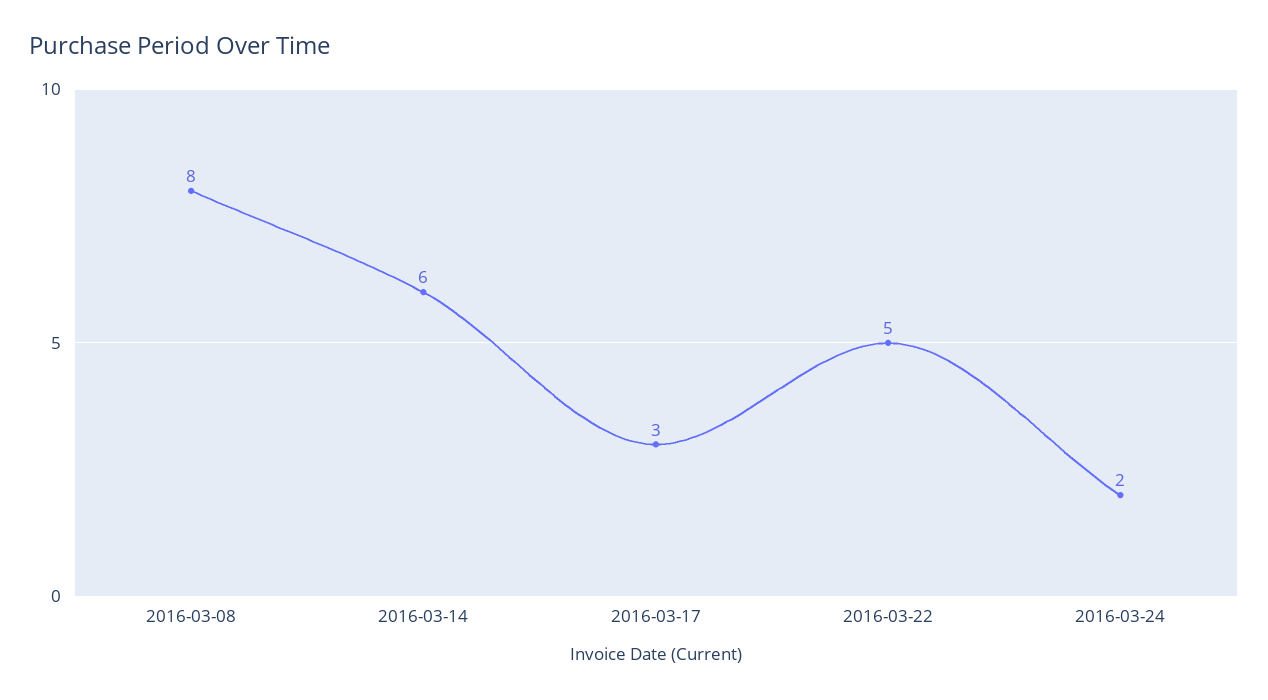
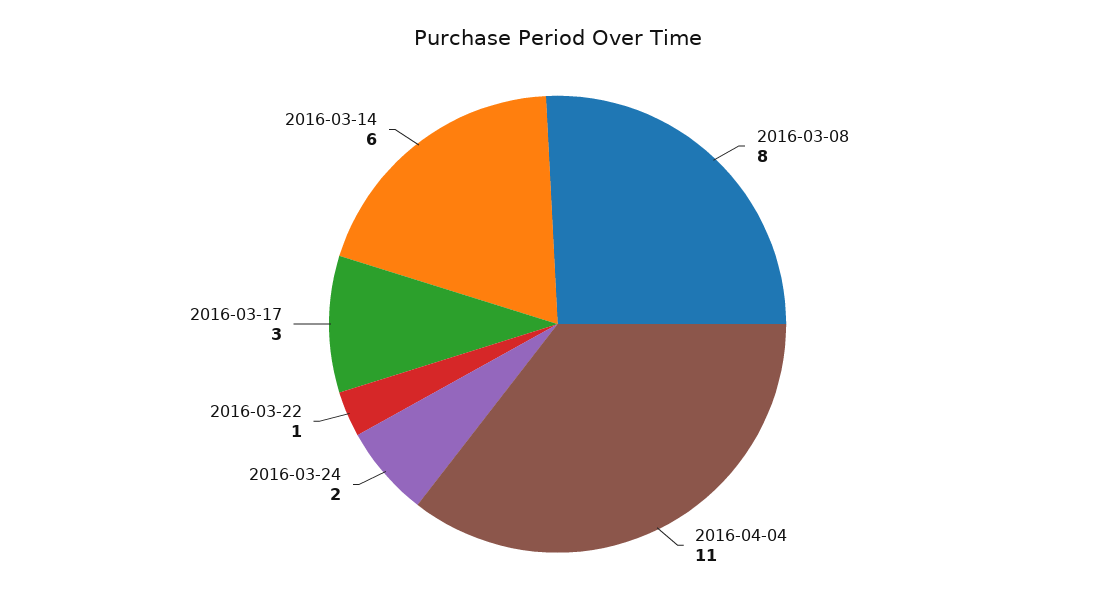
2016-03-22: 5 -> 1
2016-04-04: none -> 11

